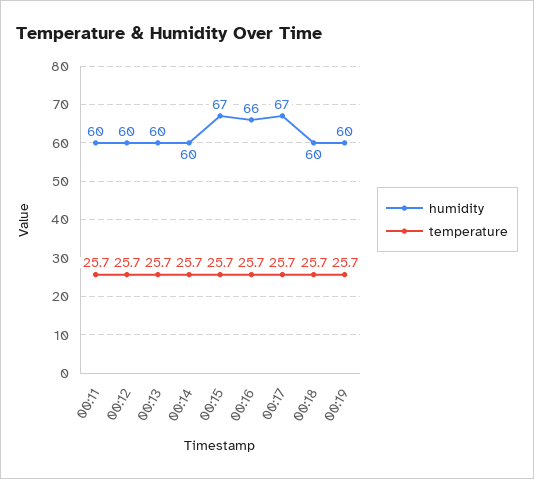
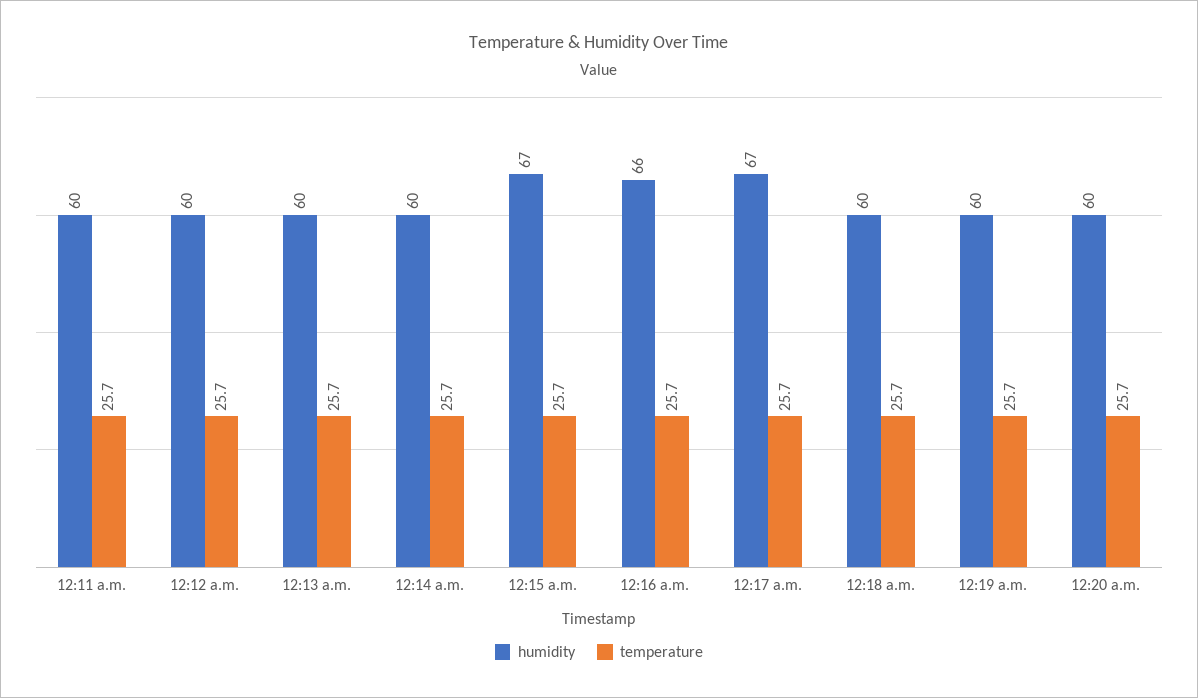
humidity, 12:20 a.m.: none -> 60
temperature, 12:20 a.m.: none -> 25.7

